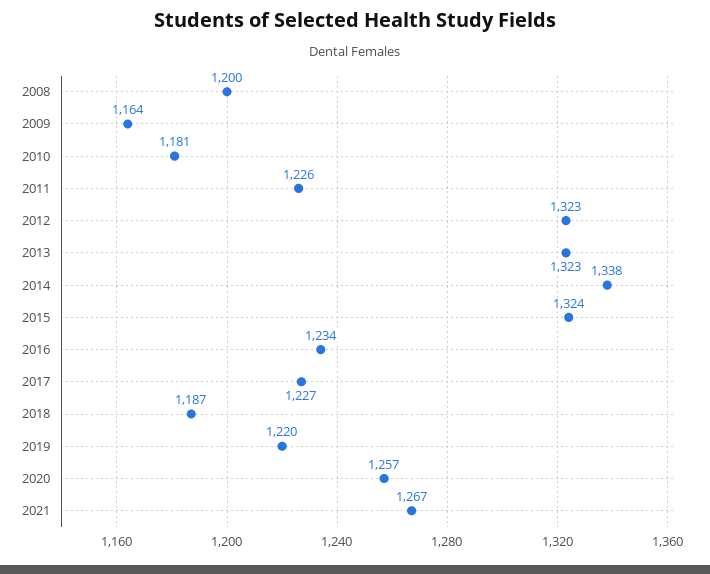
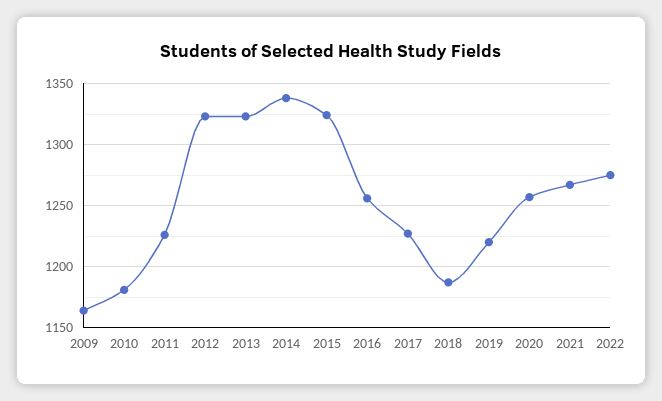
2008: 1200 -> none
2016: 1234 -> 1255
2022: none -> 1275

